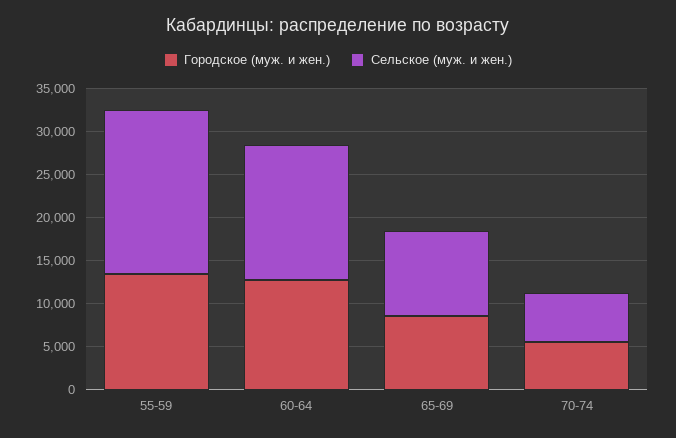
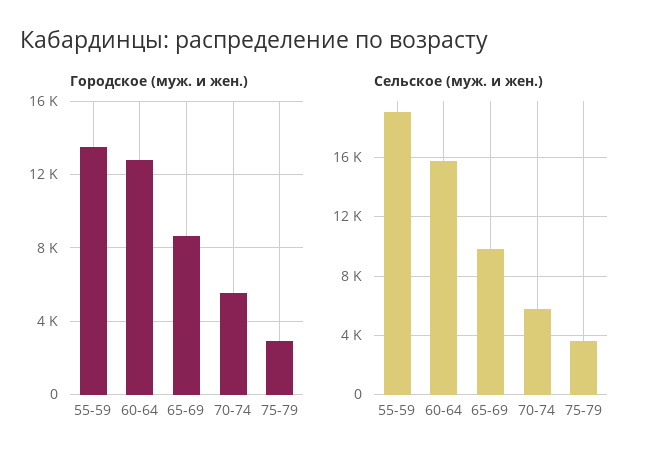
Городское (муж. и жен.), 75-79: none -> 3000
Сельское (муж. и жен.), 75-79: none -> 3500

